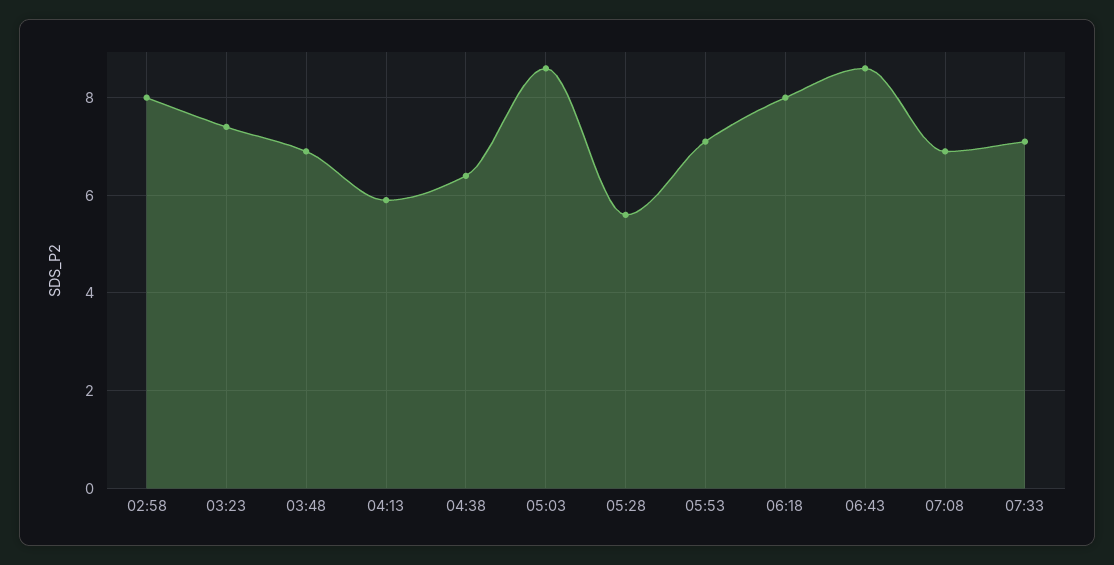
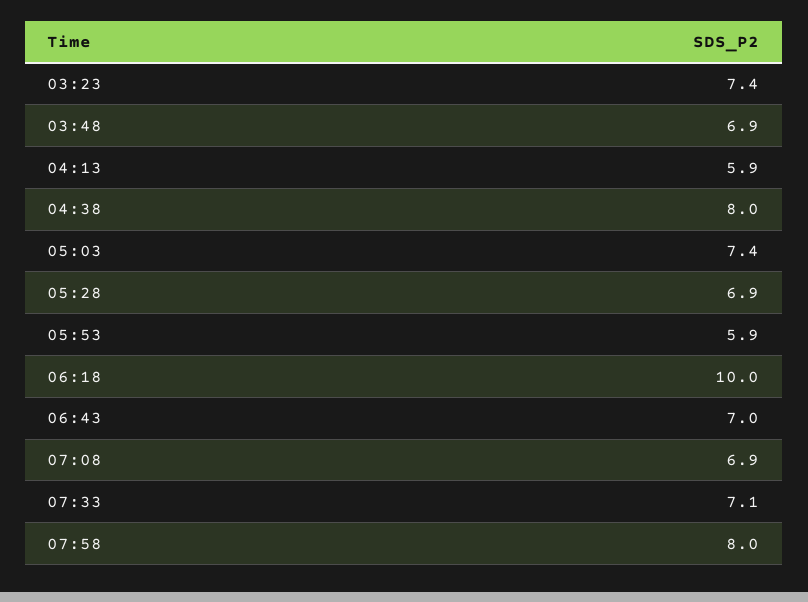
02:58: 8 -> none
04:38: 6.5 -> 8
05:03: 8.5 -> 7.4
05:28: 5.5 -> 6.9
05:53: 7 -> 5.9
06:18: 8 -> 10
06:43: 8.5 -> 7
07:58: none -> 8

